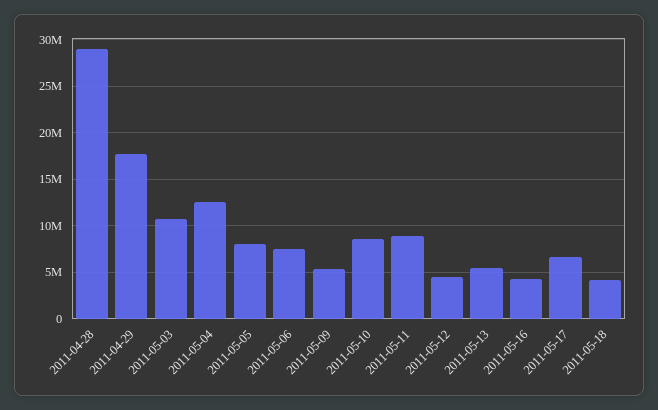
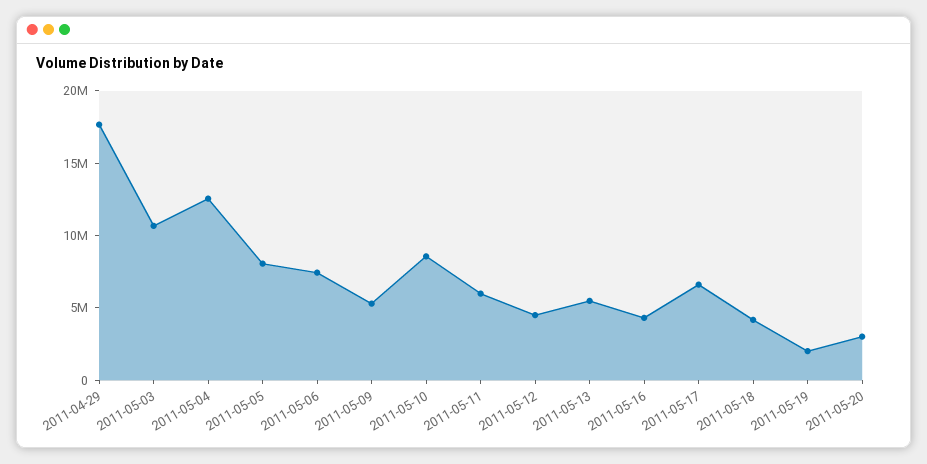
2011-04-28: 29000000 -> none
2011-05-11: 9000000 -> 6000000
2011-05-19: none -> 2000000
2011-05-20: none -> 3000000

